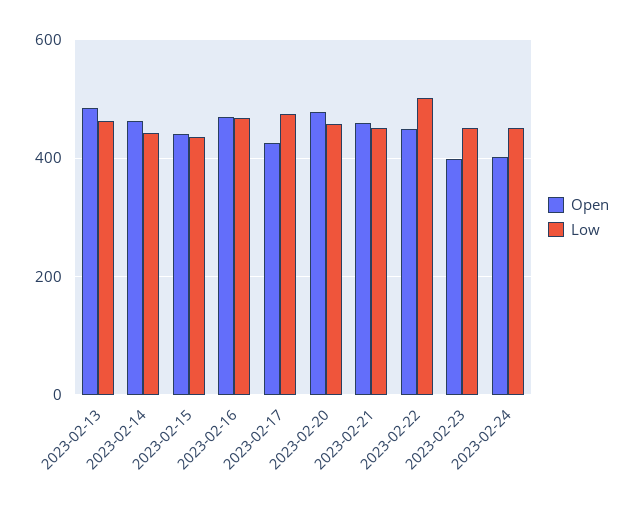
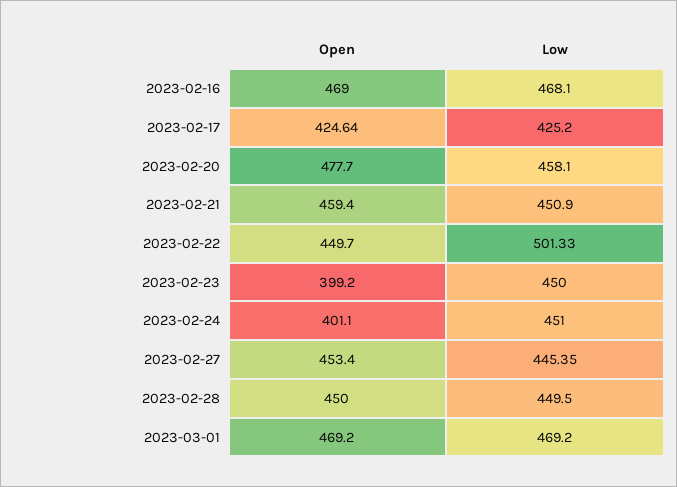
Open, 2023-02-13: 480 -> none
Low, 2023-02-13: 460 -> none
Open, 2023-02-14: 460 -> none
Low, 2023-02-14: 440 -> none
Open, 2023-02-15: 440 -> none
Low, 2023-02-15: 440 -> none
Low, 2023-02-17: 480 -> 425.2
Open, 2023-02-27: none -> 453.4
Low, 2023-02-27: none -> 445.35
Open, 2023-02-28: none -> 450
Low, 2023-02-28: none -> 449.5
Open, 2023-03-01: none -> 469.2
Low, 2023-03-01: none -> 469.2

